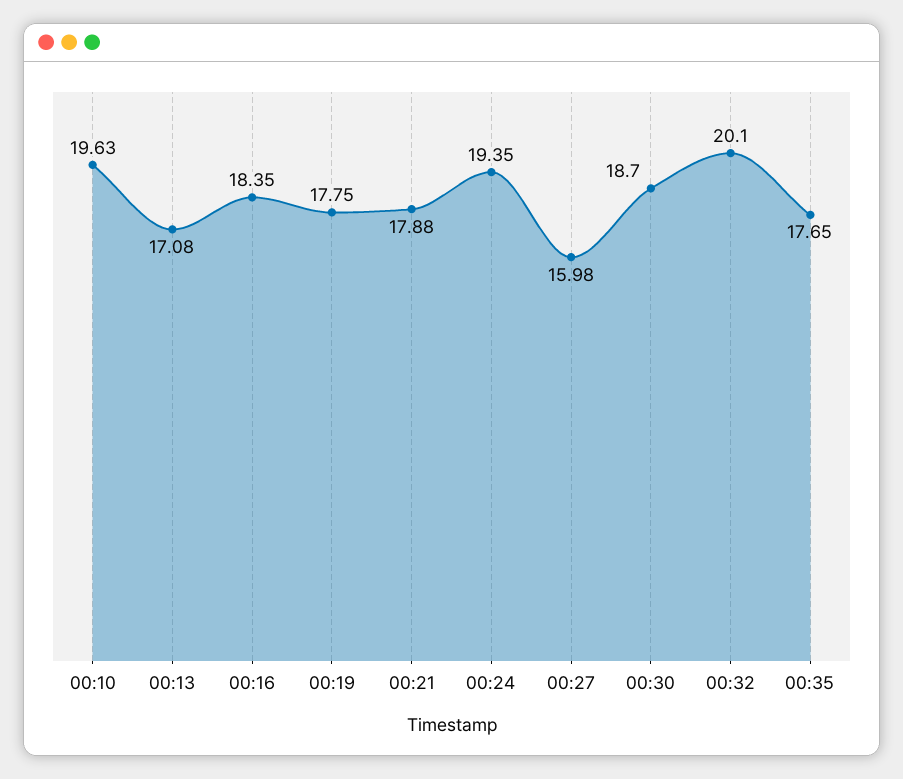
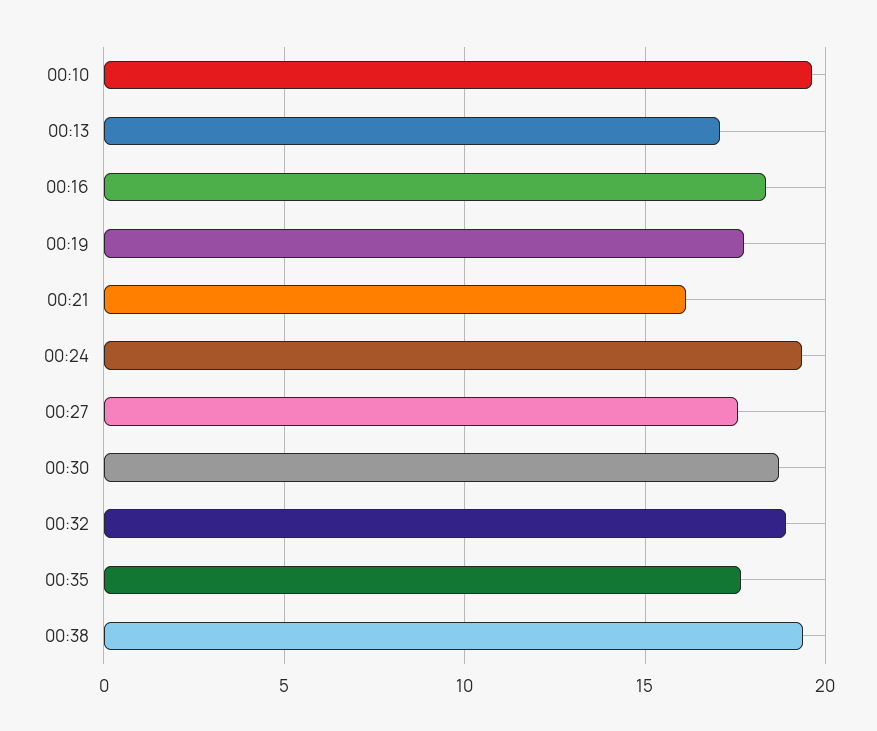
00:21: 17.88 -> 16
00:27: 15.98 -> 17.5
00:32: 20.1 -> 19
00:38: none -> 19.5

